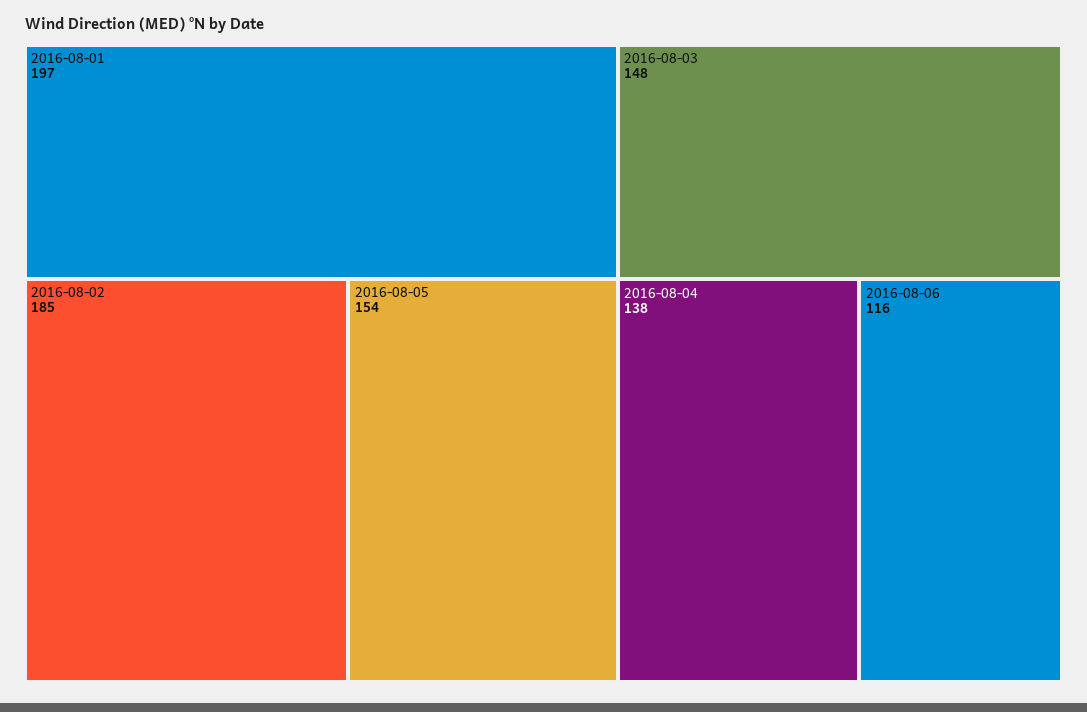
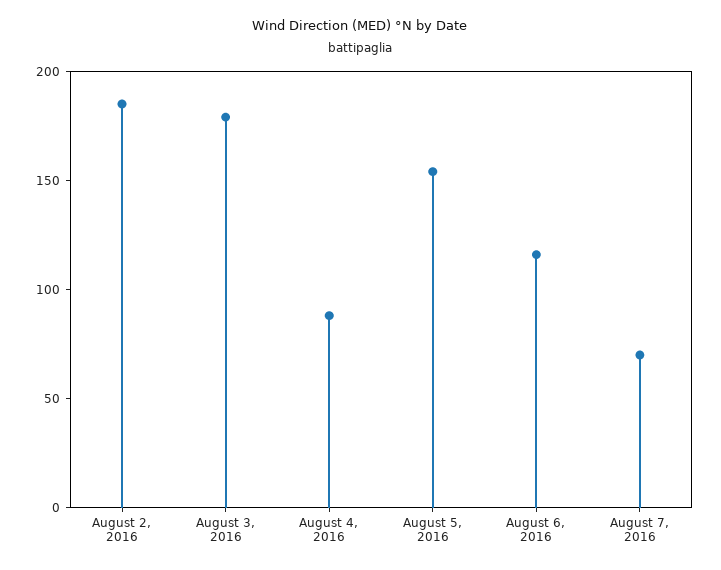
2016-08-01: 197 -> none
2016-08-03: 148 -> 180
2016-08-04: 138 -> 90
August 7, 2016: none -> 70

